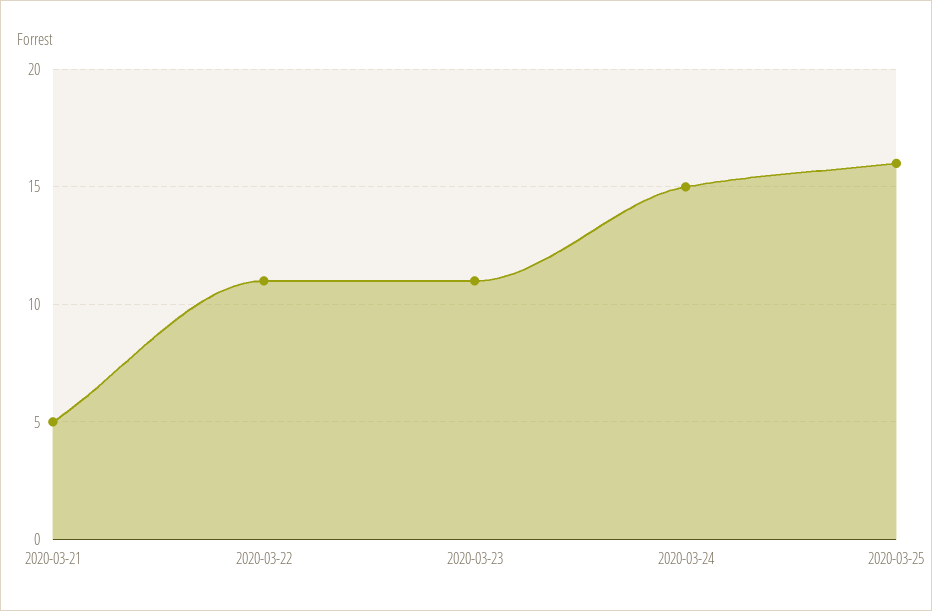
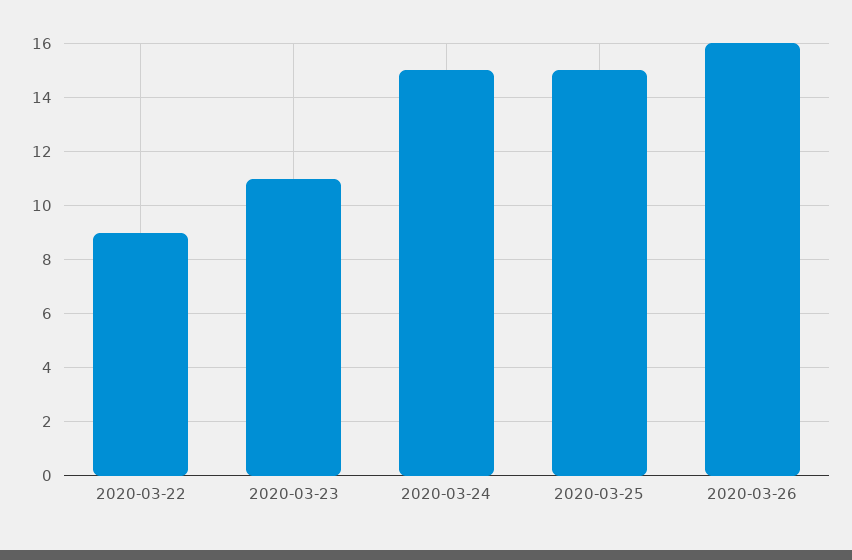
2020-03-21: 5 -> none
2020-03-22: 11 -> 9
2020-03-25: 16 -> 15
2020-03-26: none -> 16

